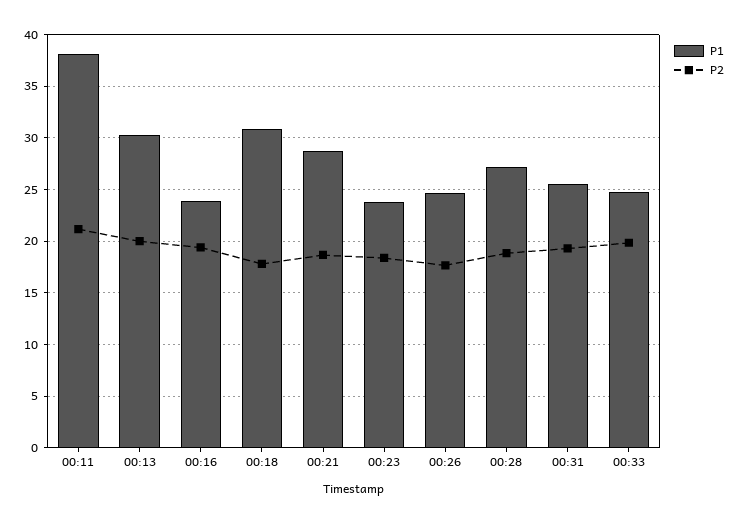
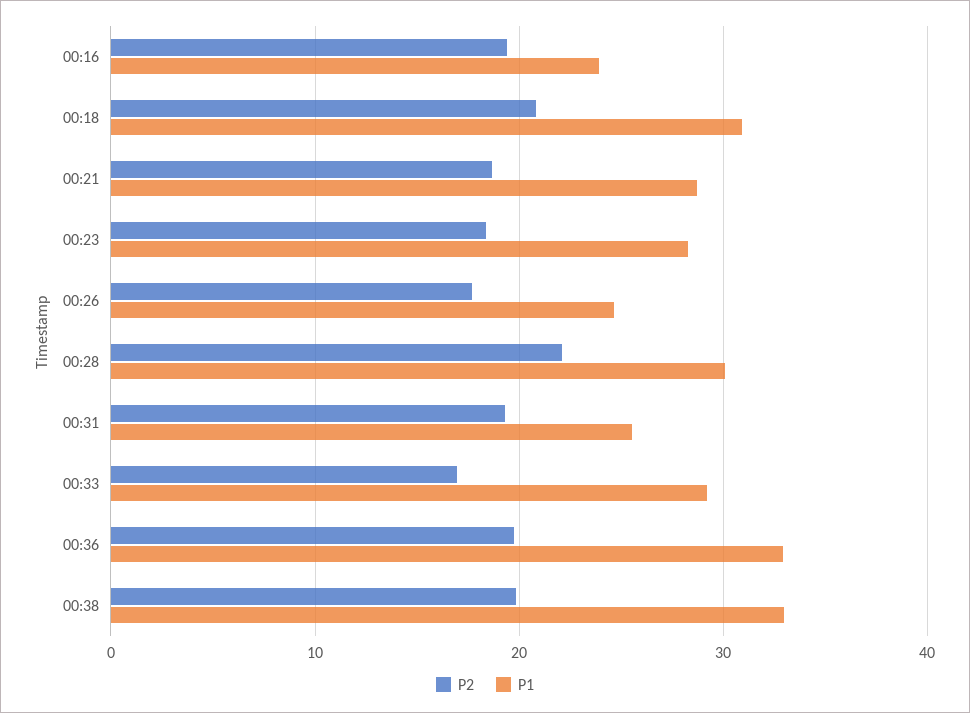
P1, 00:11: 38 -> none
P2, 00:11: 21 -> none
P1, 00:13: 30 -> none
P2, 00:13: 20 -> none
P2, 00:18: 18 -> 21
P1, 00:23: 24 -> 28
P1, 00:28: 27 -> 30
P2, 00:28: 19 -> 22
P1, 00:33: 25 -> 29
P2, 00:33: 20 -> 17
P2, 00:36: none -> 20
P1, 00:36: none -> 33
P2, 00:38: none -> 20
P1, 00:38: none -> 33

